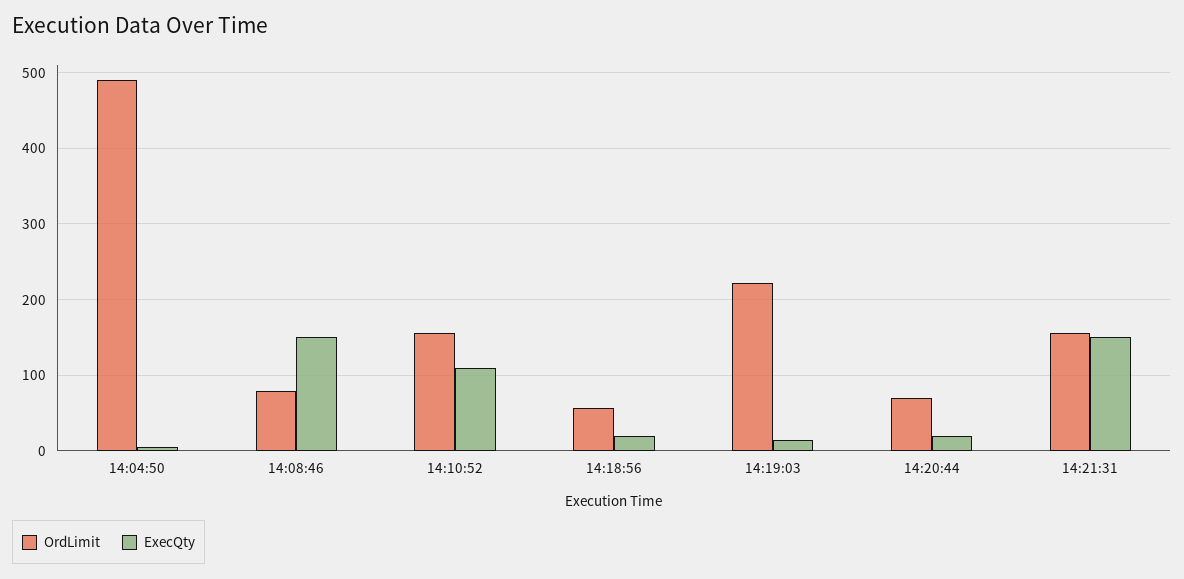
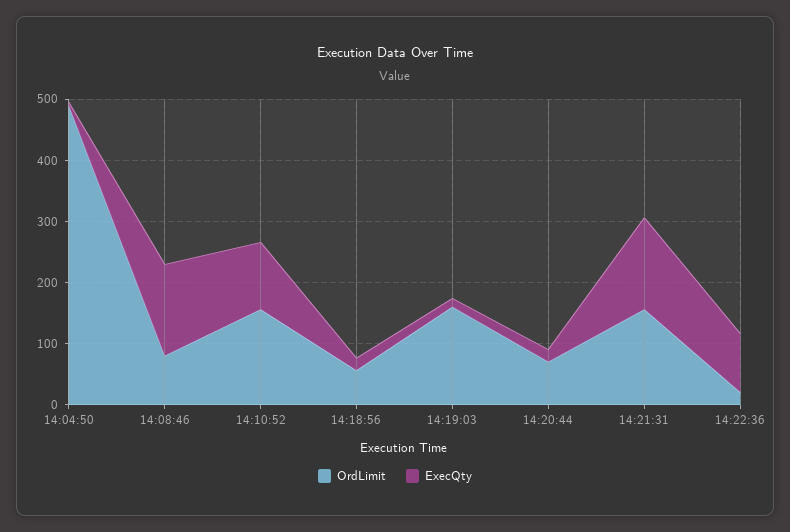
OrdLimit, 14:19:03: 220 -> 160
OrdLimit, 14:22:36: none -> 20
ExecQty, 14:22:36: none -> 100

